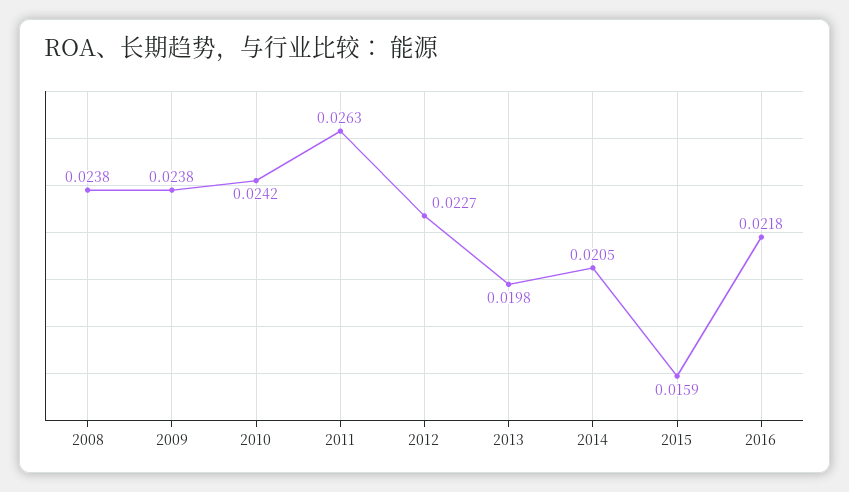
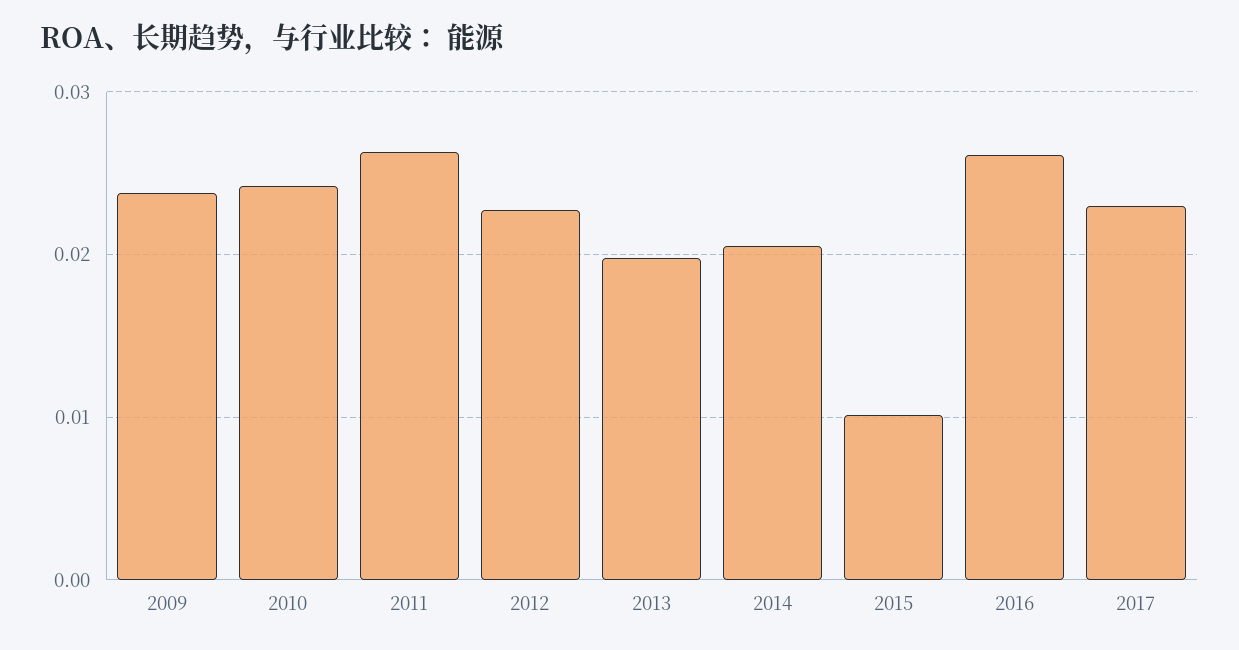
2008: 0.0238 -> none
2015: 0.0159 -> 0.01
2016: 0.0218 -> 0.026
2017: none -> 0.023

